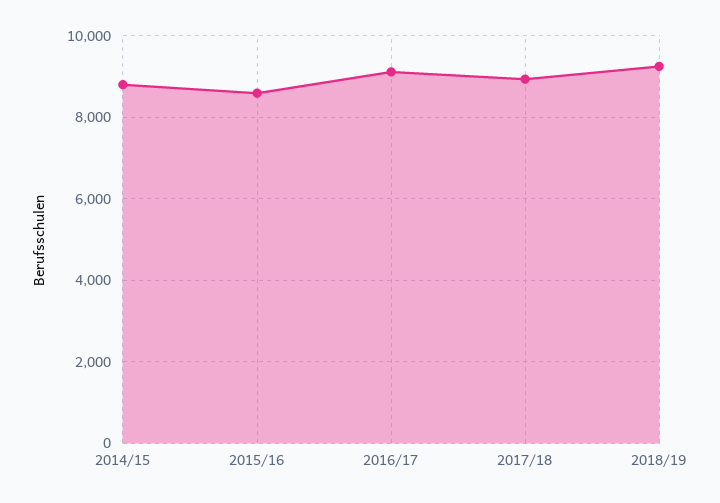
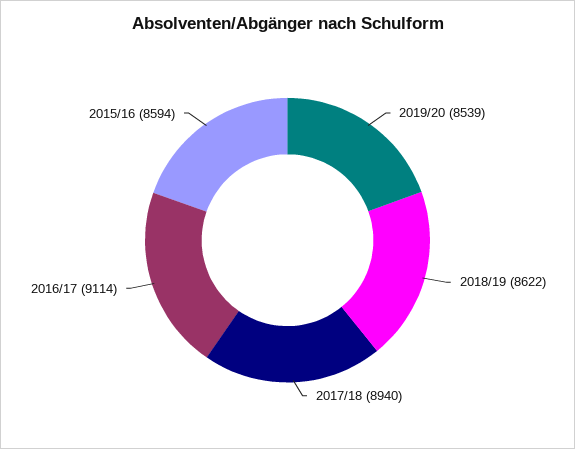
2014/15: 8800 -> none
2018/19: 9200 -> 8622
2019/20: none -> 8539

